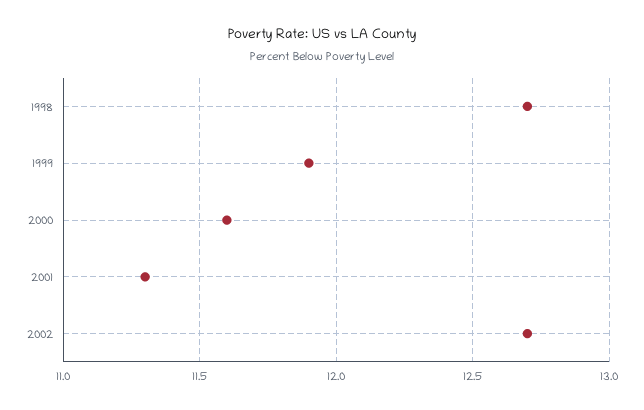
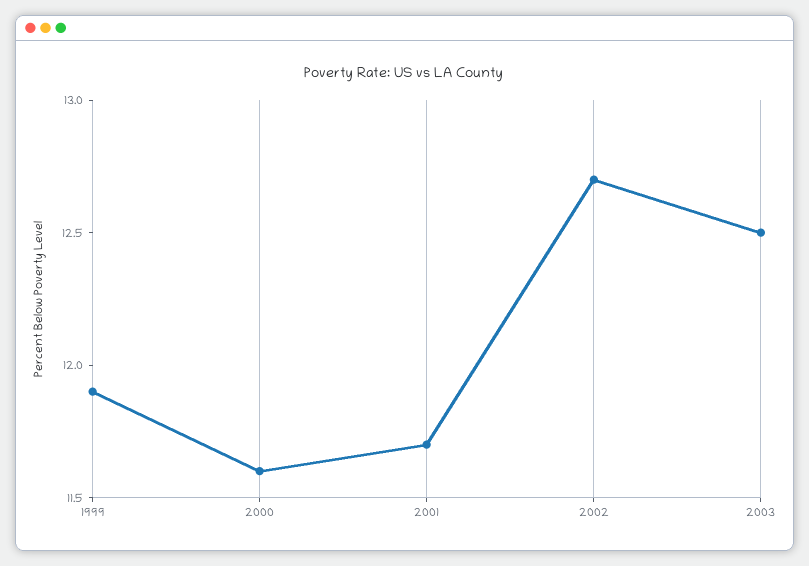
1998: 12.7 -> none
2001: 11.3 -> 11.7
2003: none -> 12.5

